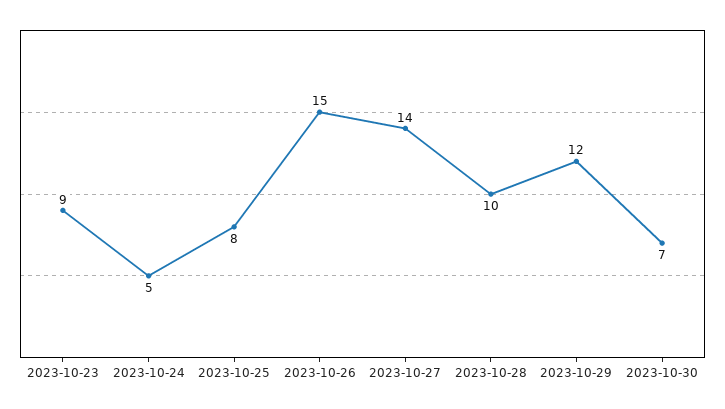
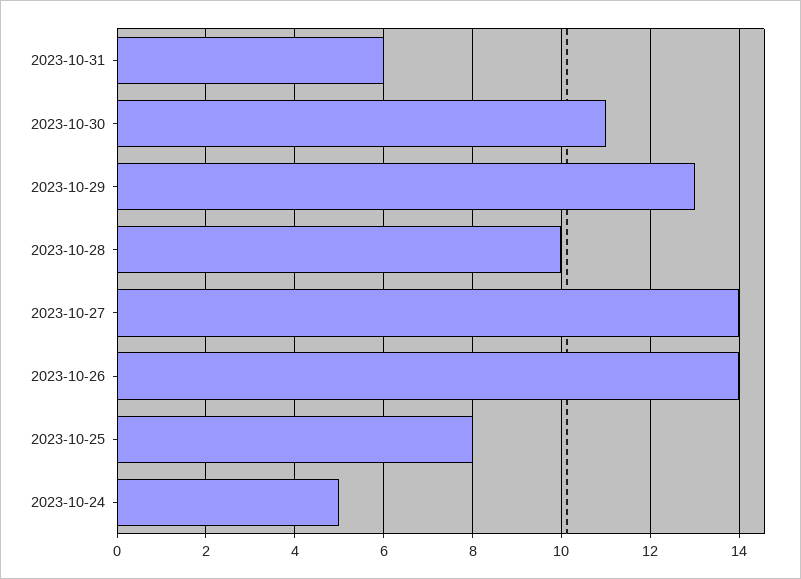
2023-10-23: 9 -> none
2023-10-26: 15 -> 14
2023-10-29: 12 -> 13
2023-10-30: 7 -> 11
2023-10-31: none -> 6

